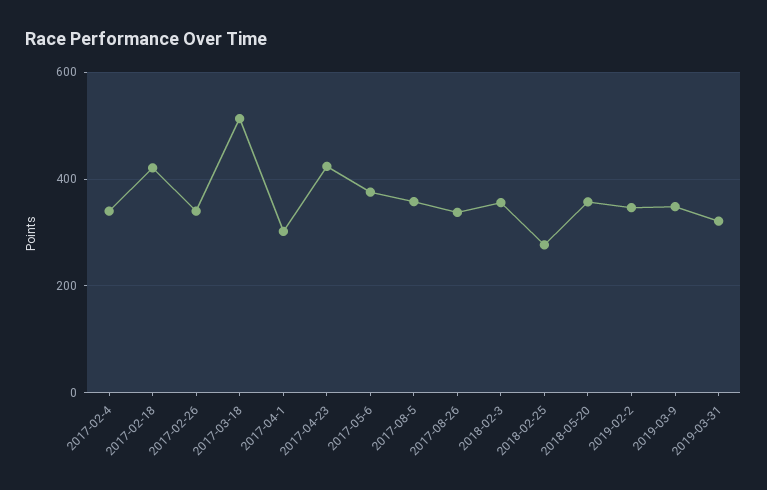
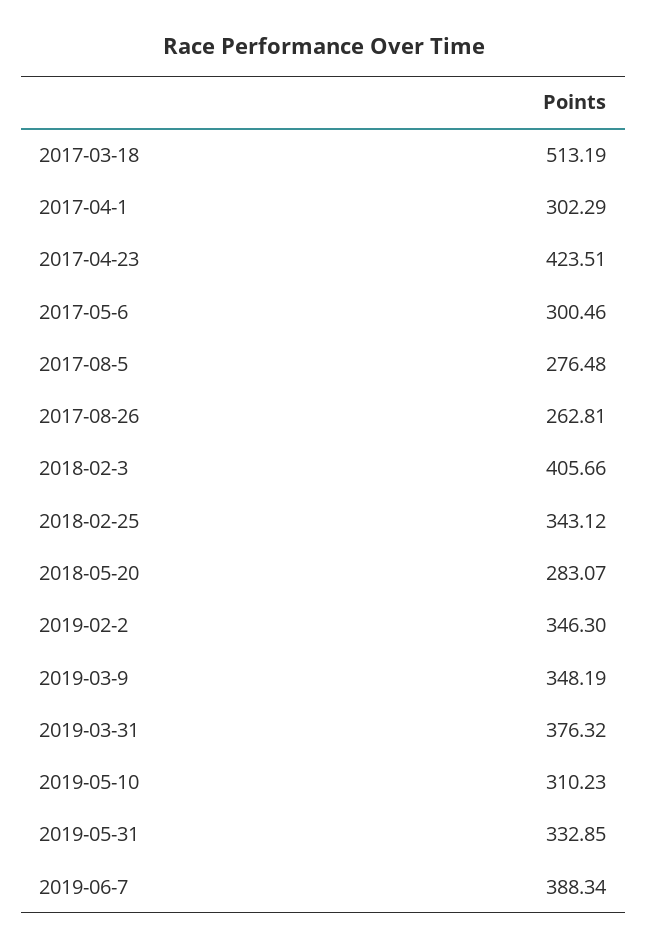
2017-02-4: 340 -> none
2017-02-18: 420 -> none
2017-02-26: 340 -> none
2017-05-6: 380 -> 300.46
2017-08-5: 360 -> 276.48
2017-08-26: 340 -> 262.81
2018-02-3: 360 -> 405.66
2018-02-25: 280 -> 343.12
2018-05-20: 360 -> 283.07
2019-03-31: 320 -> 376.32
2019-05-10: none -> 310.23
2019-05-31: none -> 332.85
2019-06-7: none -> 388.34

